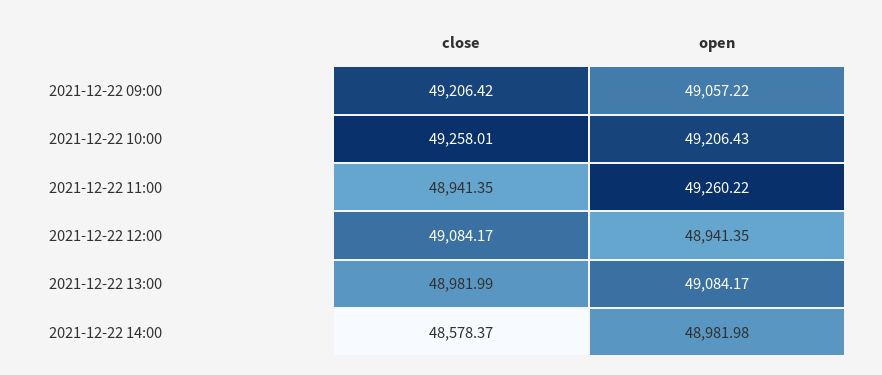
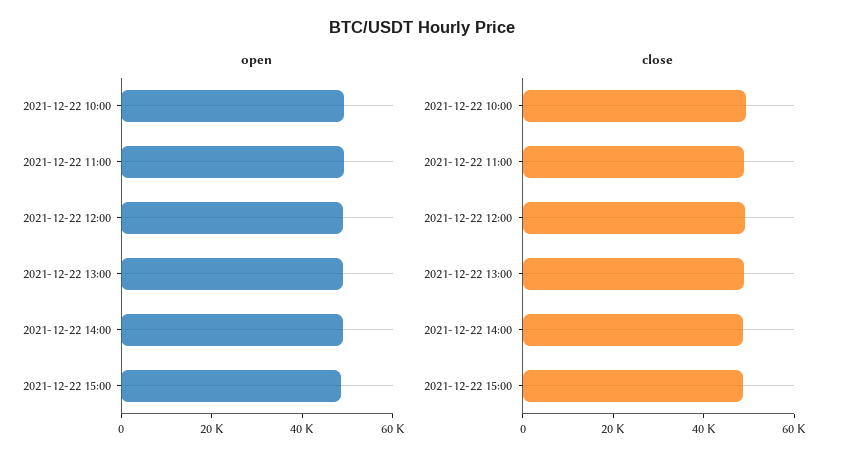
close, 2021-12-22 09:00: 49206.42 -> none
open, 2021-12-22 09:00: 49057.22 -> none
open, 2021-12-22 15:00: none -> 50000
close, 2021-12-22 15:00: none -> 50000

